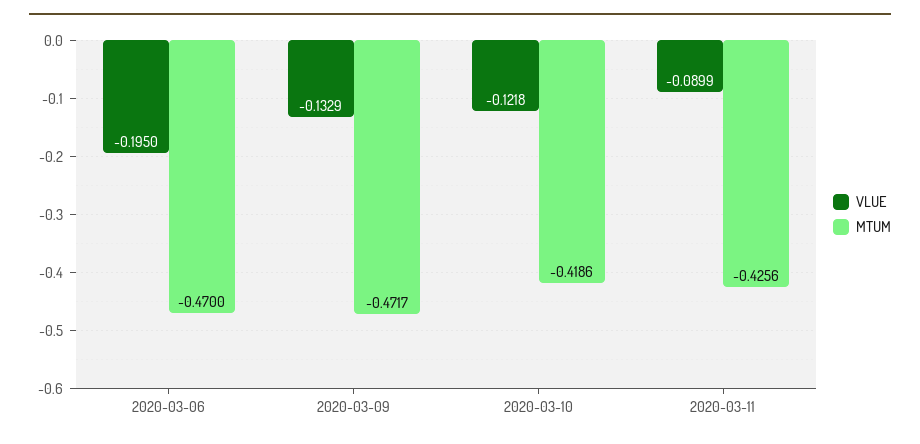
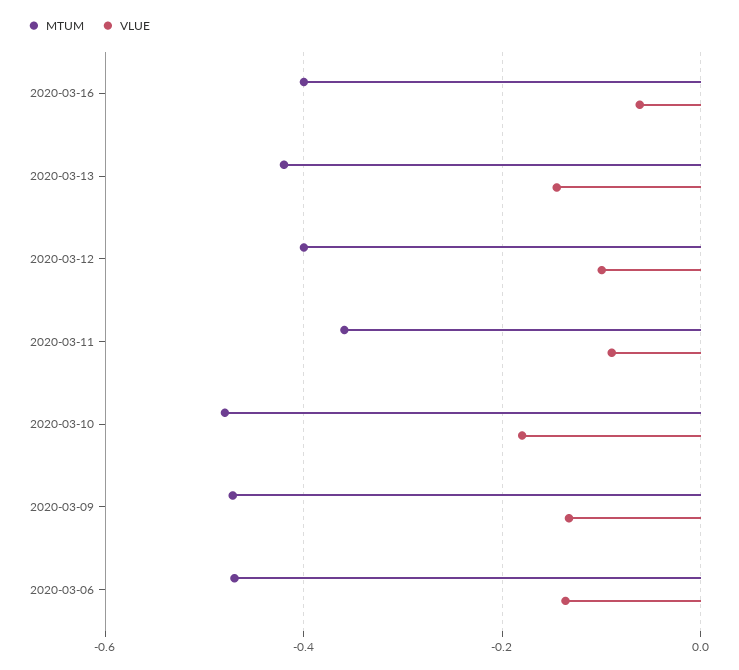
VLUE, 2020-03-06: -0.195 -> -0.14
VLUE, 2020-03-10: -0.1218 -> -0.18
MTUM, 2020-03-10: -0.4186 -> -0.48
MTUM, 2020-03-11: -0.4256 -> -0.36
MTUM, 2020-03-16: none -> -0.4
VLUE, 2020-03-16: none -> -0.06
MTUM, 2020-03-13: none -> -0.42
VLUE, 2020-03-13: none -> -0.14
MTUM, 2020-03-12: none -> -0.4
VLUE, 2020-03-12: none -> -0.1

